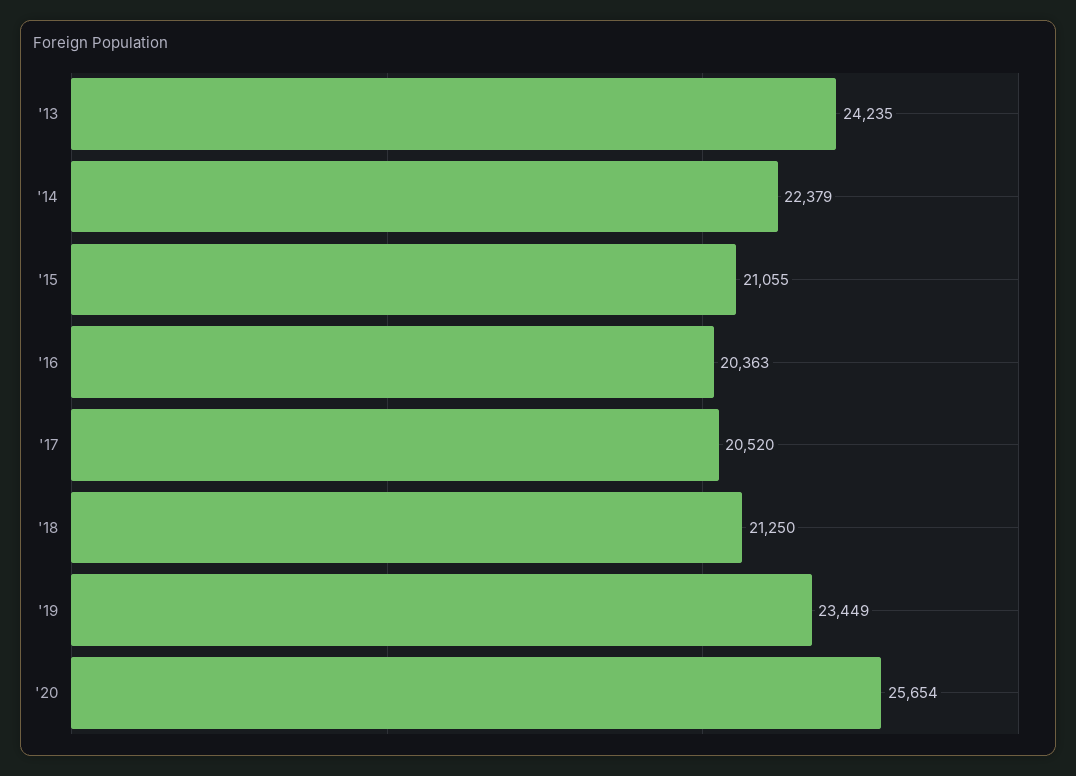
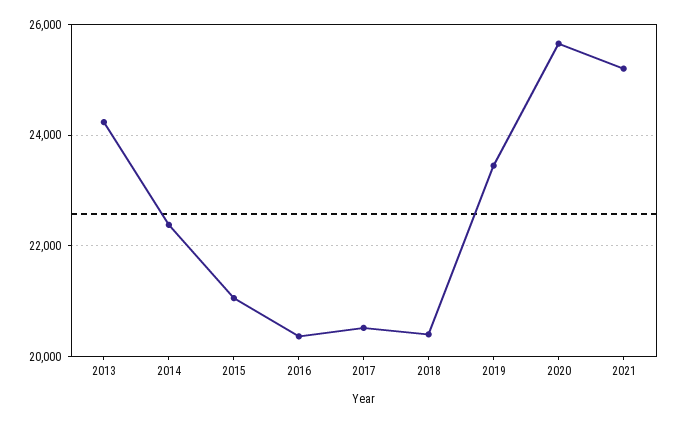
'18: 21250 -> 20400
2021: none -> 25200

